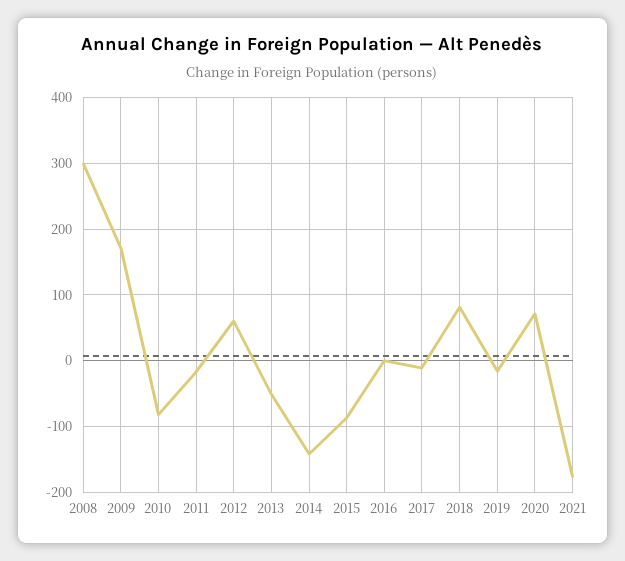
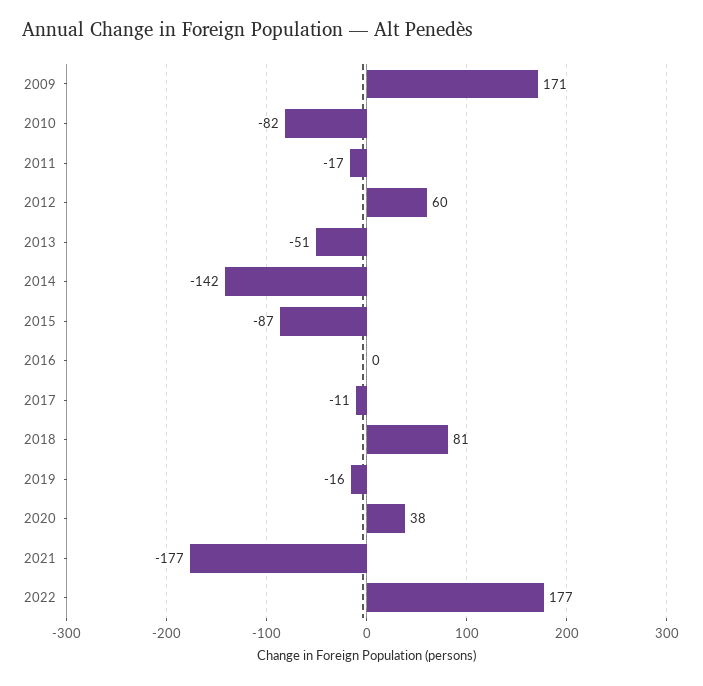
2008: 300 -> none
2020: 70 -> 38
2022: none -> 177

